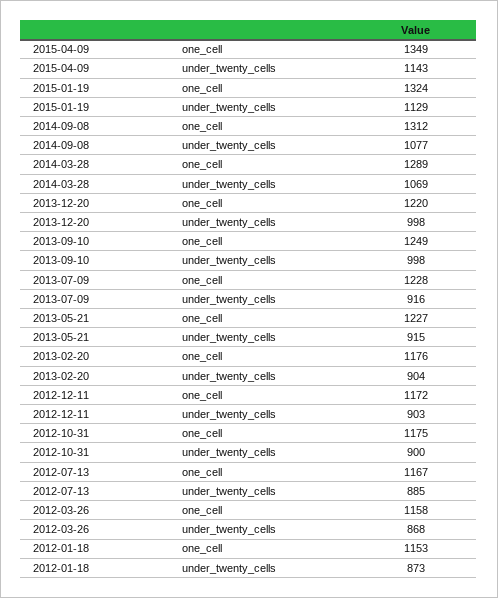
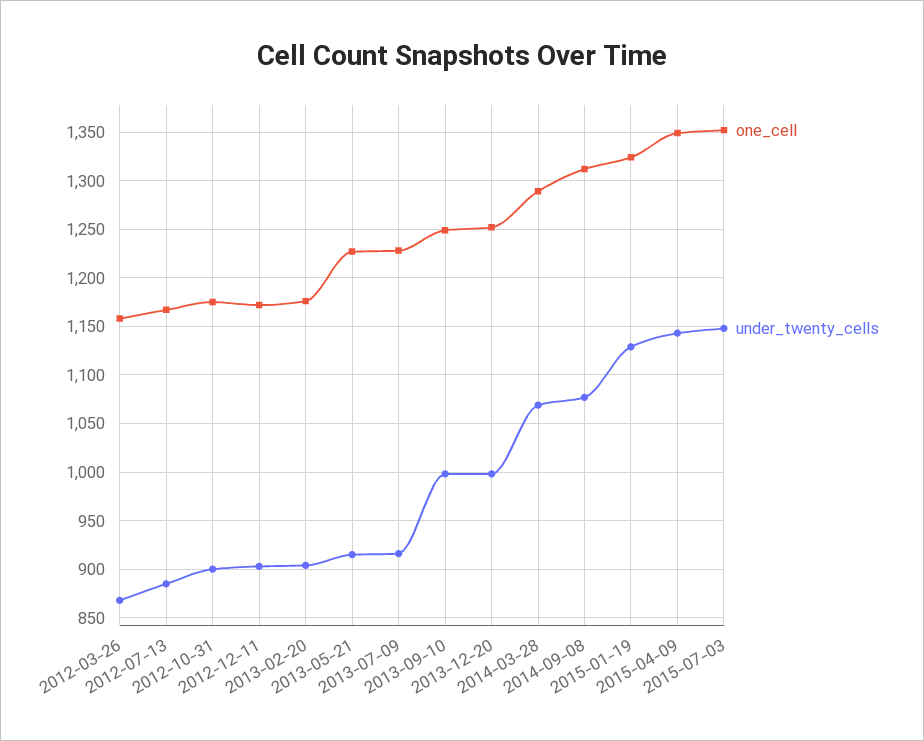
one_cell, 2013-12-20: 1220 -> 1250
one_cell, 2012-01-18: 1153 -> none
under_twenty_cells, 2012-01-18: 873 -> none
one_cell, 2015-07-03: none -> 1350
under_twenty_cells, 2015-07-03: none -> 1150

